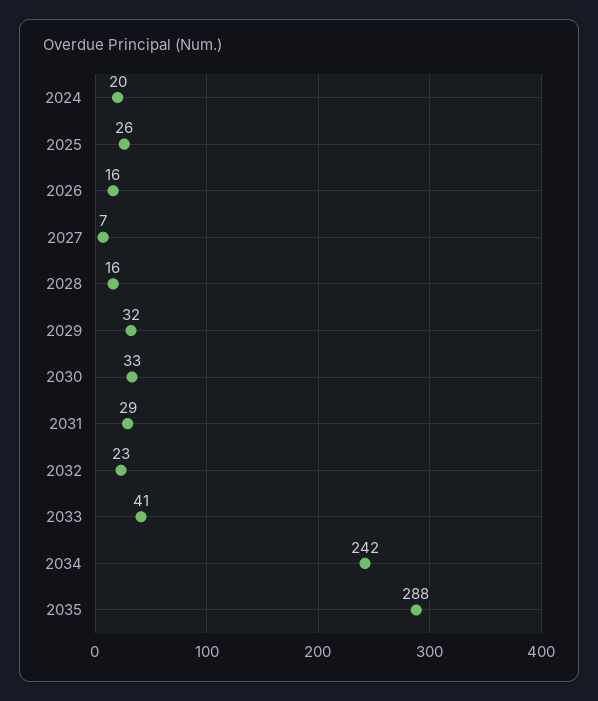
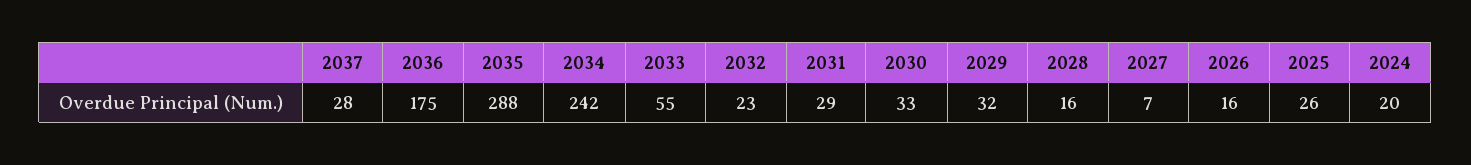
2033: 41 -> 55
2037: none -> 28
2036: none -> 175

